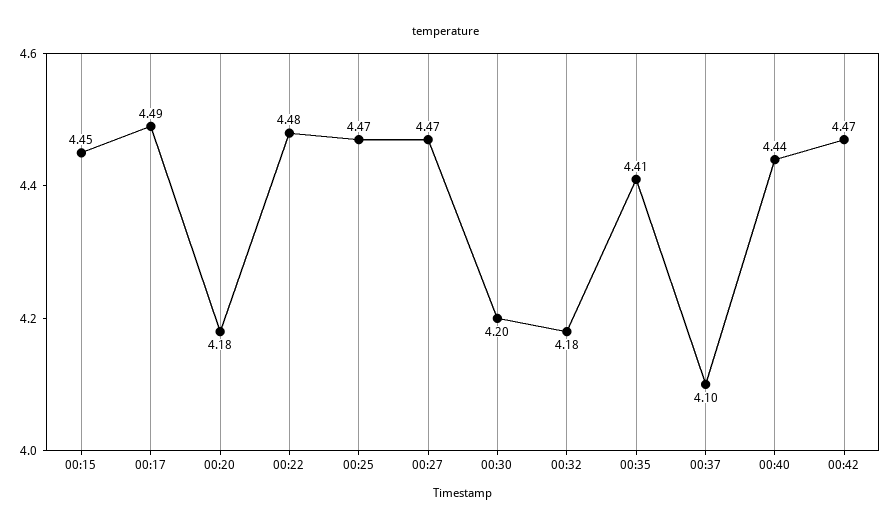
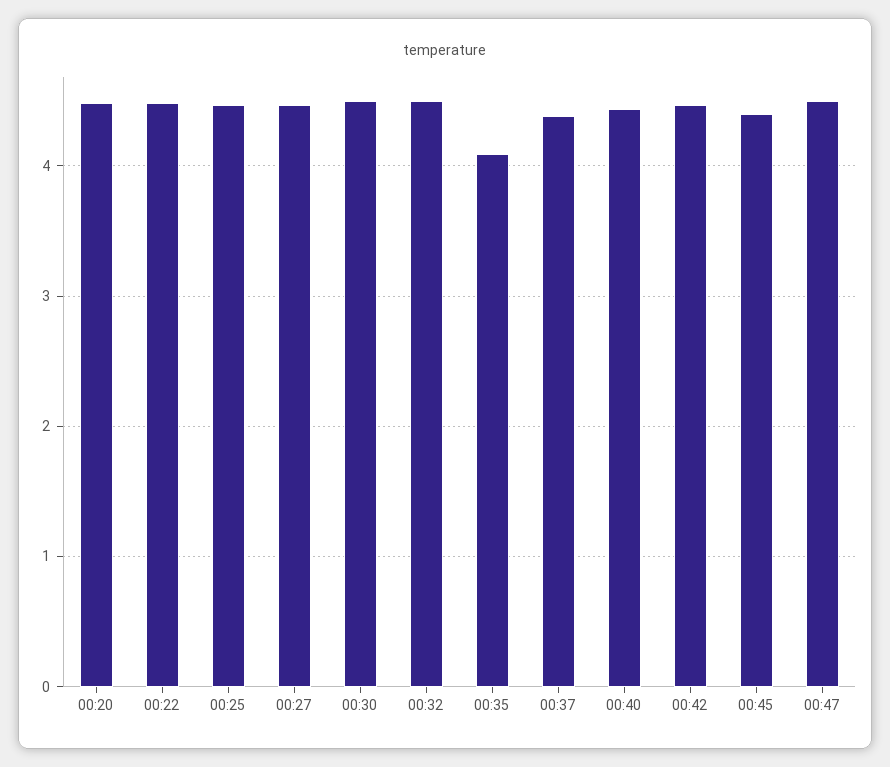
00:15: 4.45 -> none
00:17: 4.49 -> none
00:20: 4.18 -> 4.5
00:30: 4.2 -> 4.5
00:32: 4.18 -> 4.5
00:35: 4.41 -> 4.1
00:37: 4.1 -> 4.4
00:45: none -> 4.4
00:47: none -> 4.5

